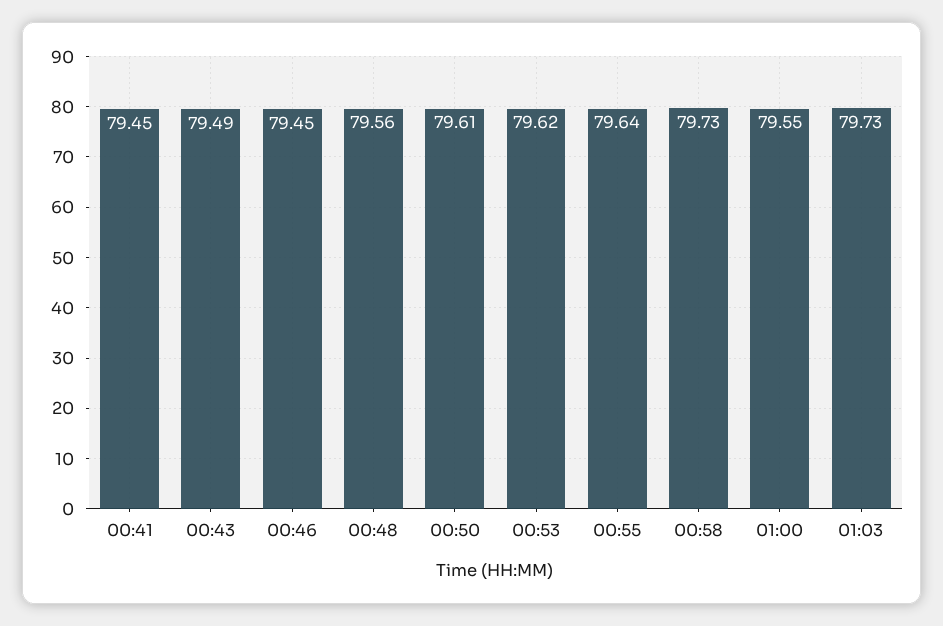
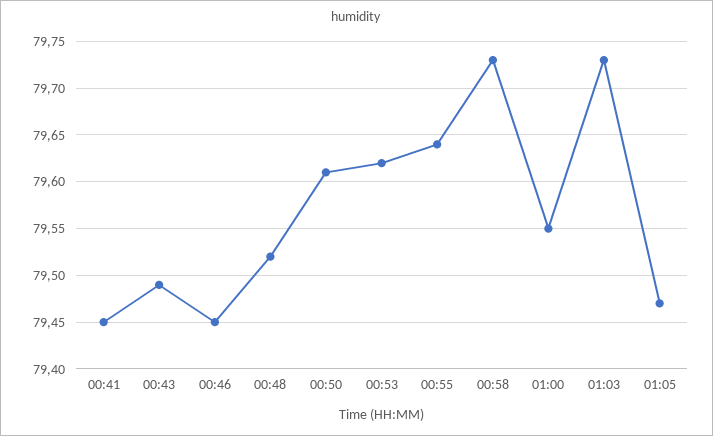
00:48: 79.56 -> 79.52
01:05: none -> 79.47

